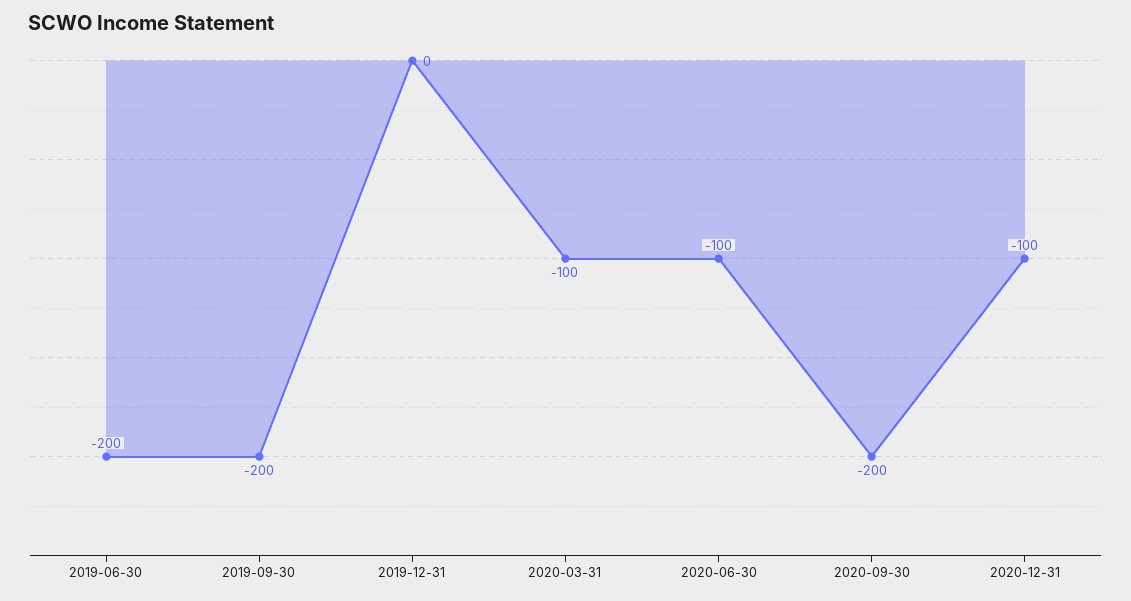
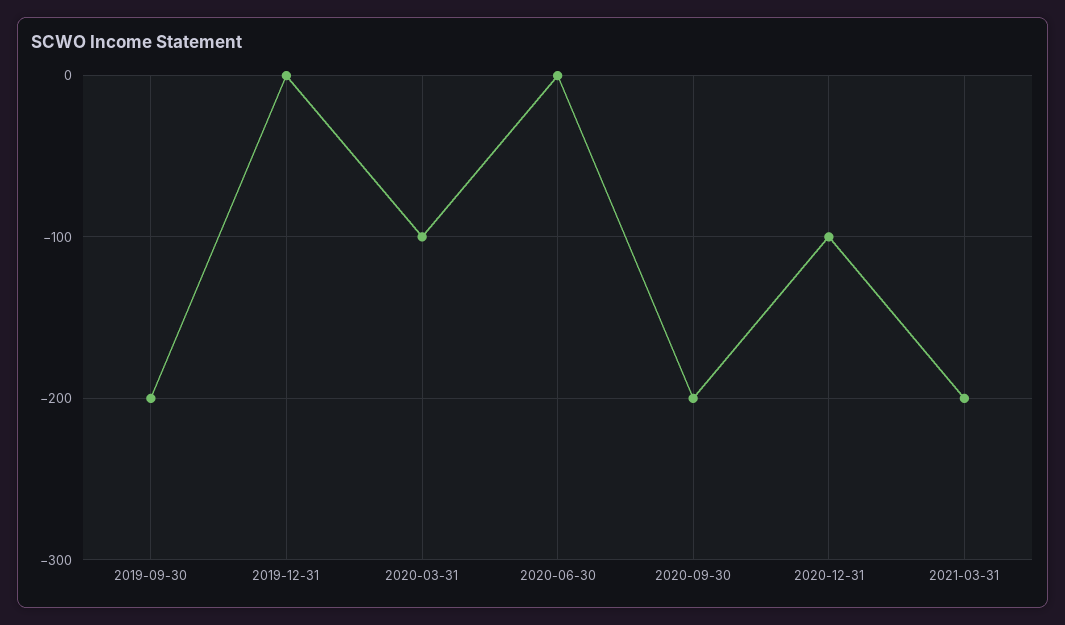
2019-06-30: -200 -> none
2020-06-30: -100 -> 0
2021-03-31: none -> -200

